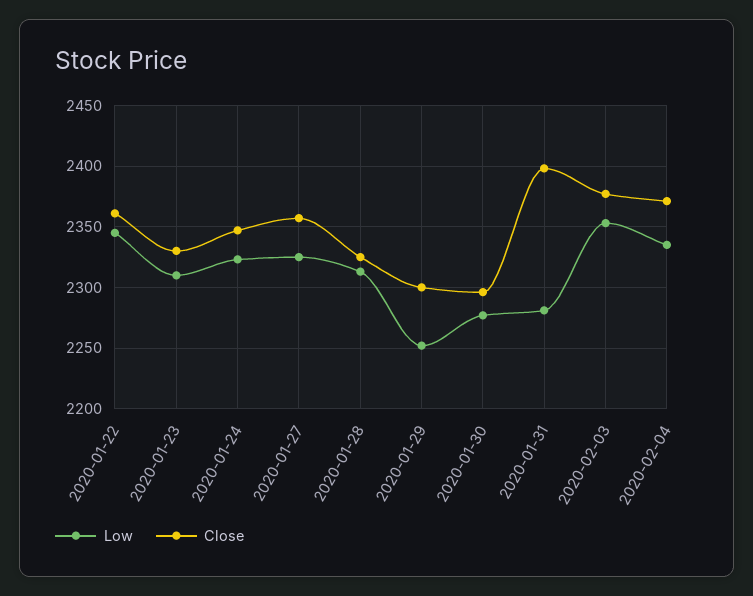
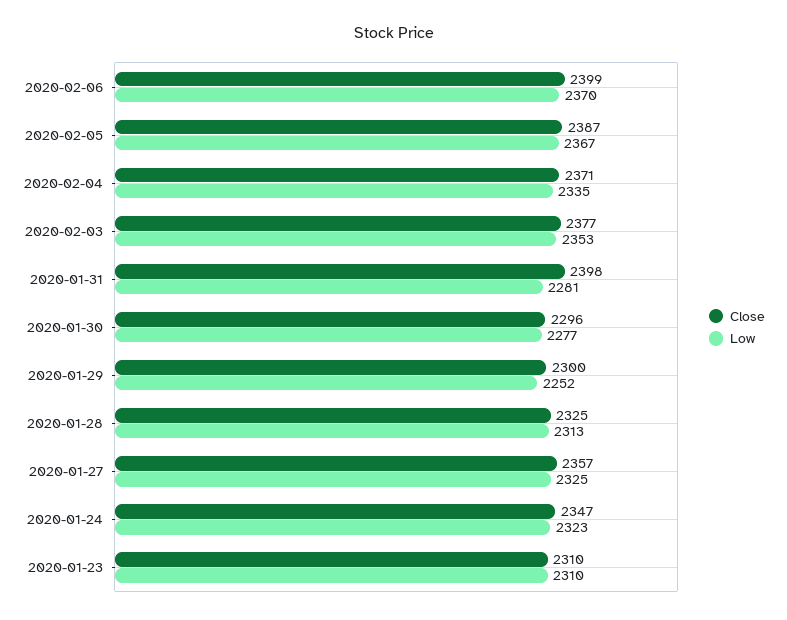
Low, 2020-01-22: 2345 -> none
Close, 2020-01-22: 2360 -> none
Close, 2020-01-23: 2330 -> 2310
Close, 2020-02-06: none -> 2399
Low, 2020-02-06: none -> 2370
Close, 2020-02-05: none -> 2387
Low, 2020-02-05: none -> 2367

